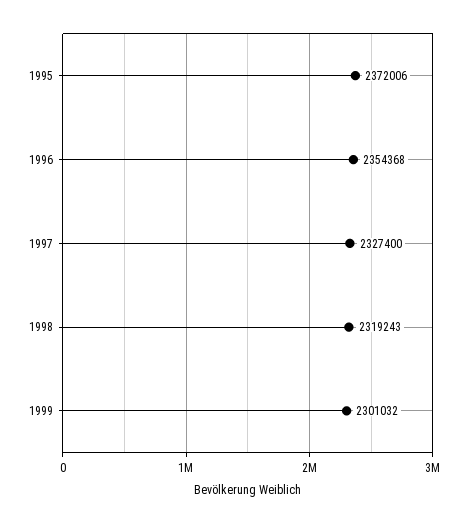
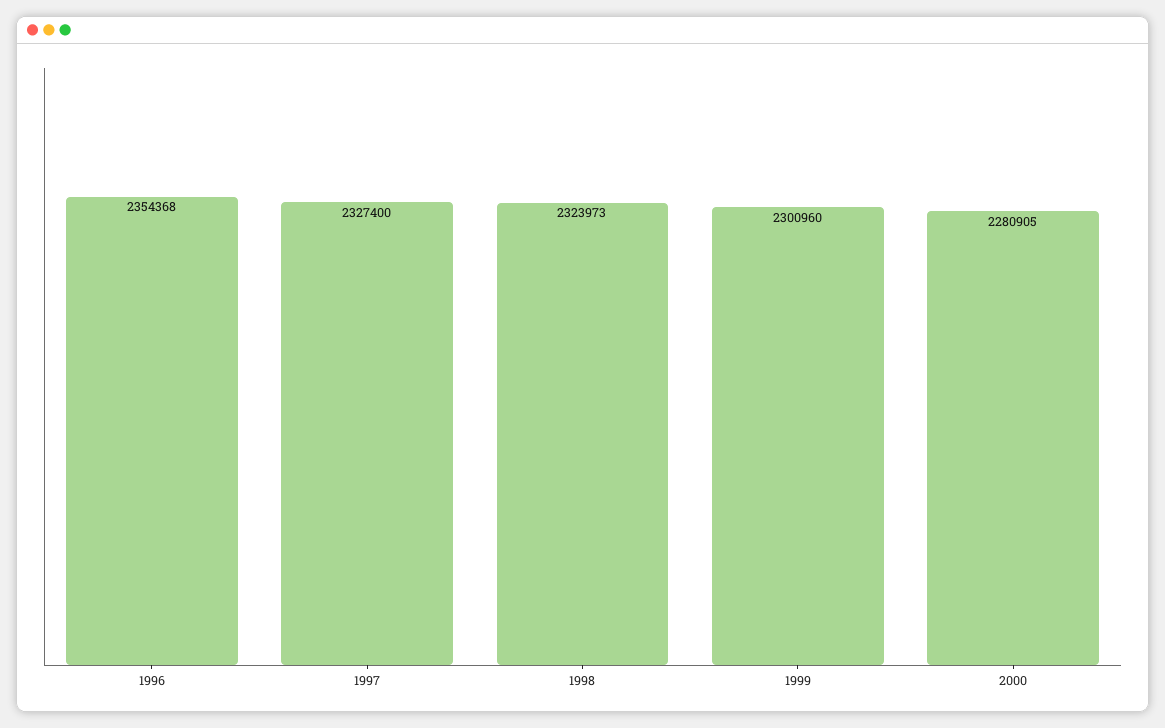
1995: 2372006 -> none
1998: 2319243 -> 2323973
1999: 2301032 -> 2300960
2000: none -> 2280905

